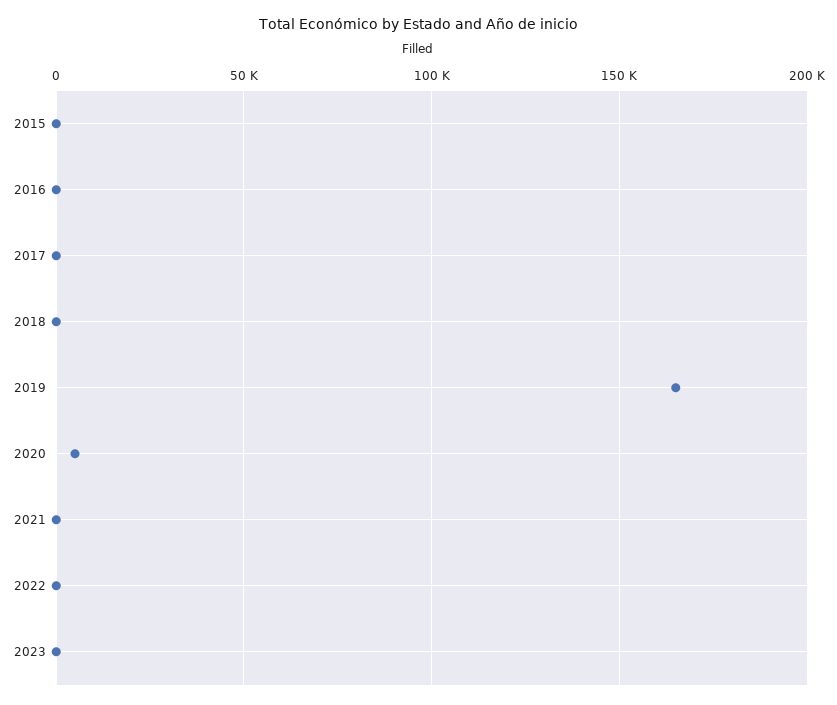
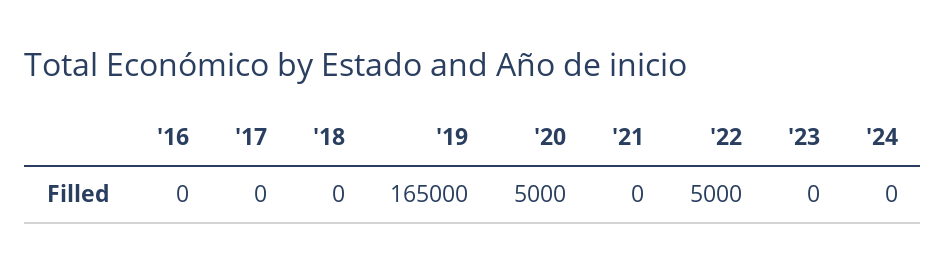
2015: 0 -> none
2022: 0 -> 5000
'24: none -> 0

